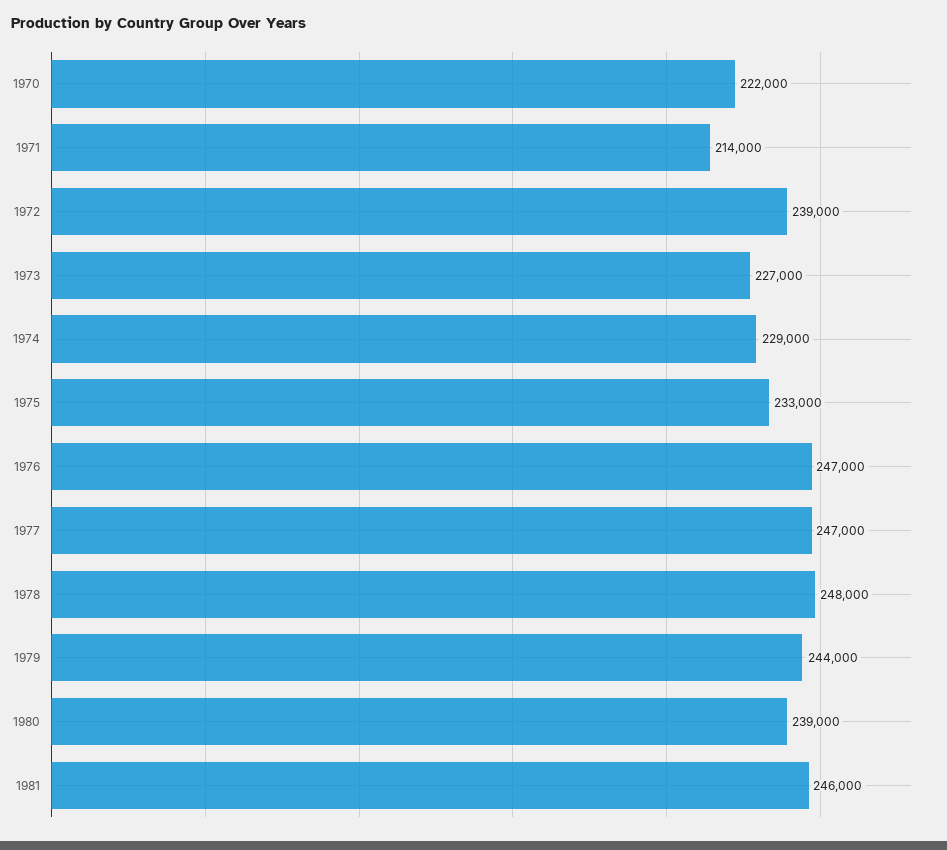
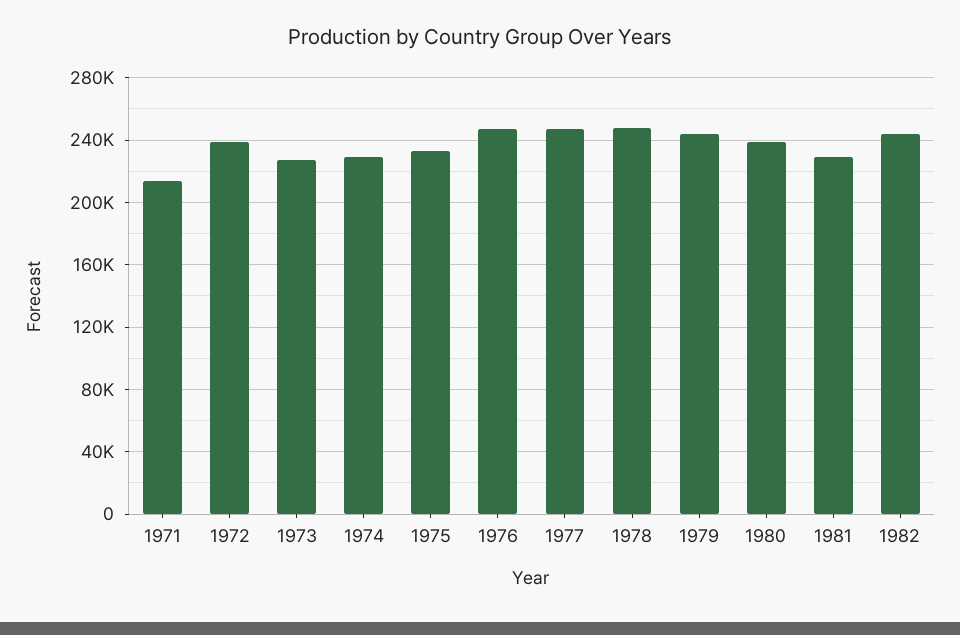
1970: 222000 -> none
1981: 246000 -> 230000
1982: none -> 245000

